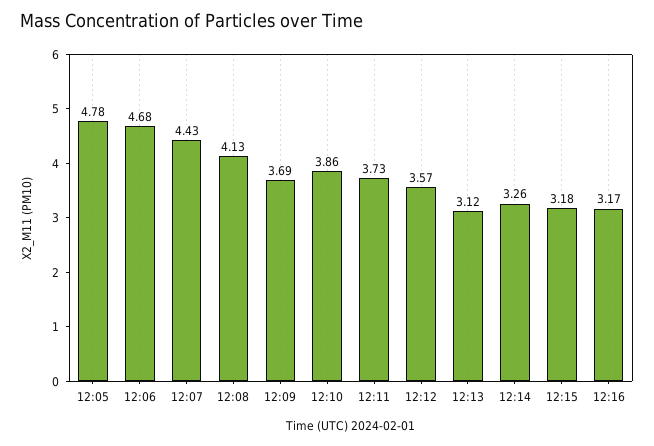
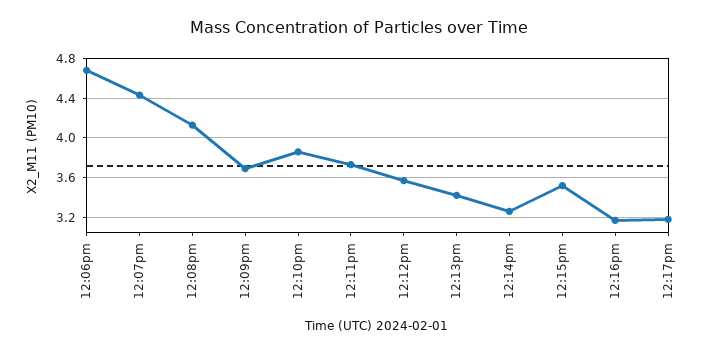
12:05: 4.78 -> none
12:13: 3.12 -> 3.4
12:15: 3.18 -> 3.5
12:17pm: none -> 3.2

